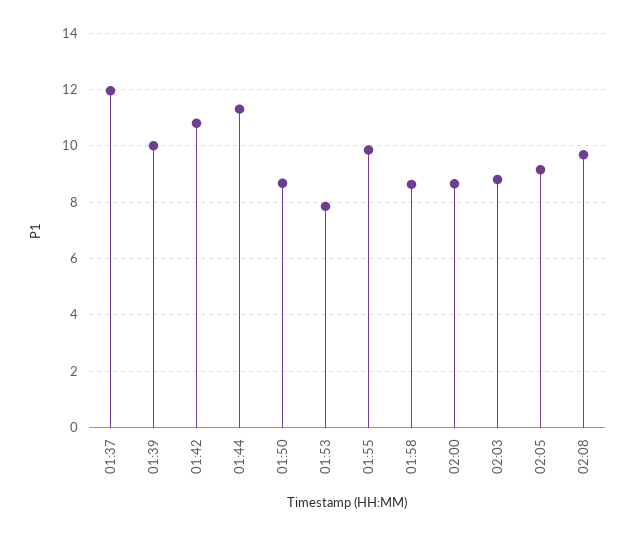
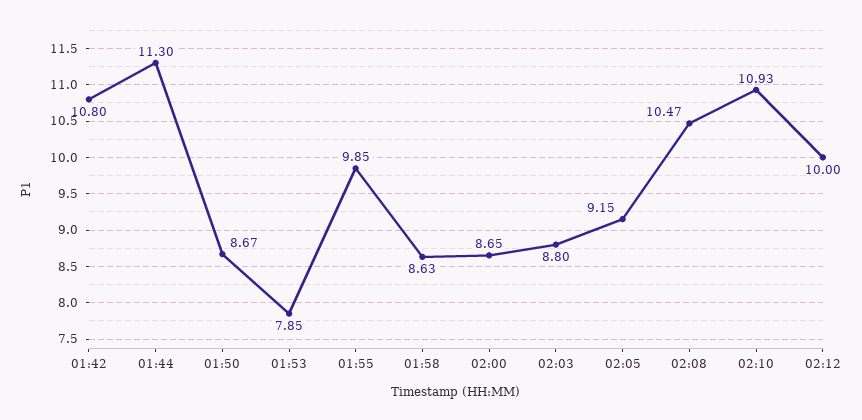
01:37: 12 -> none
01:39: 10 -> none
02:08: 9.75 -> 10.47
02:10: none -> 10.93
02:12: none -> 10

